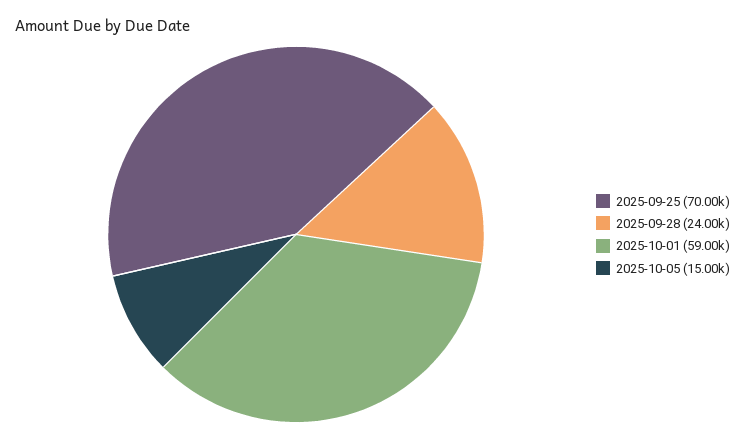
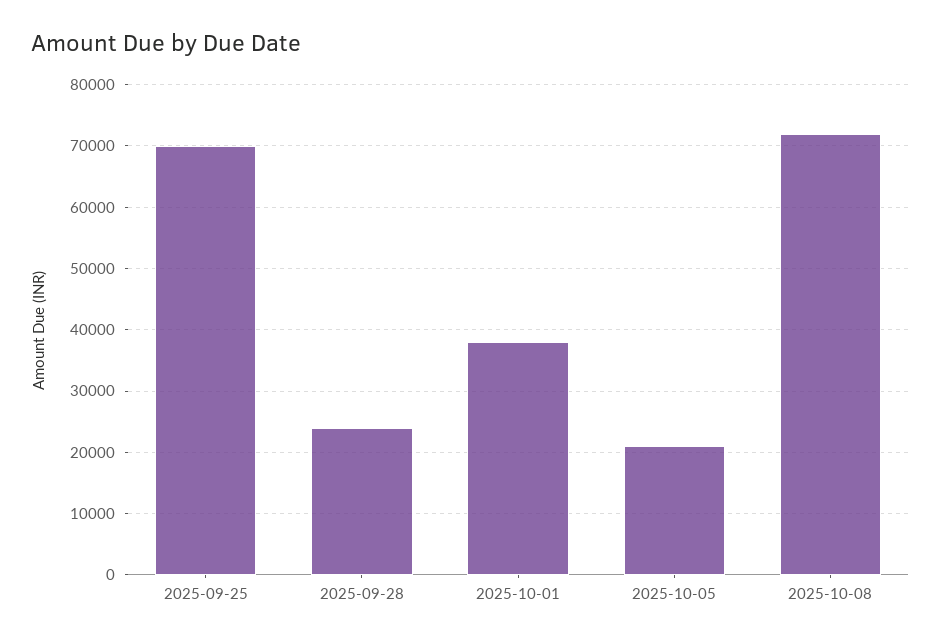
2025-10-01: 59000 -> 38000
2025-10-05: 15000 -> 21000
2025-10-08: none -> 72000

